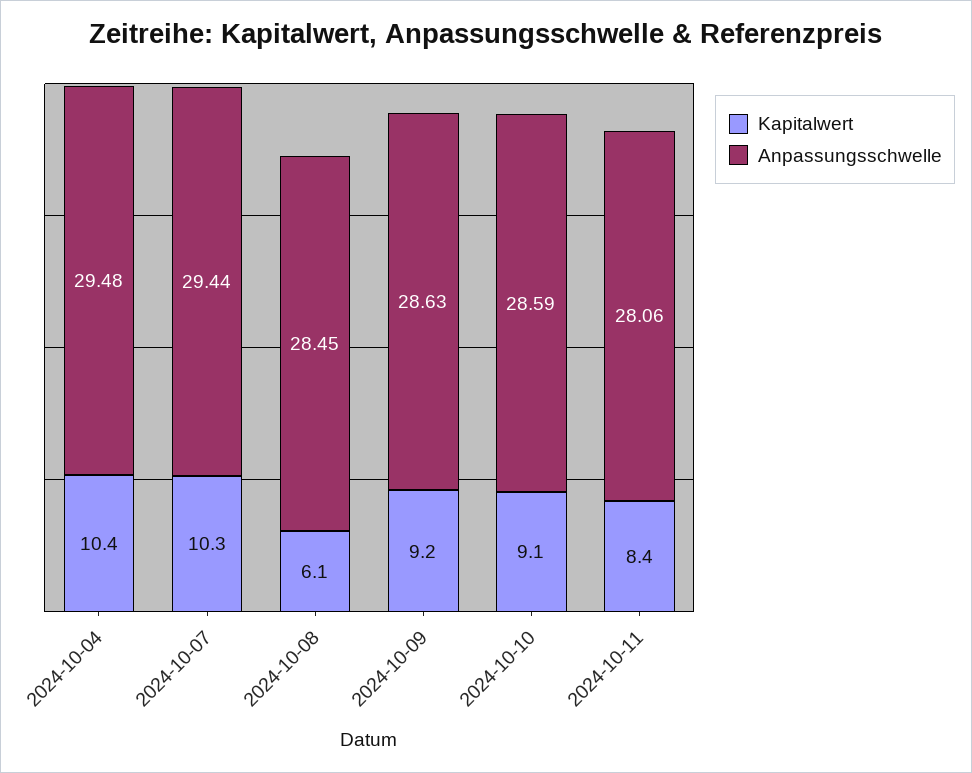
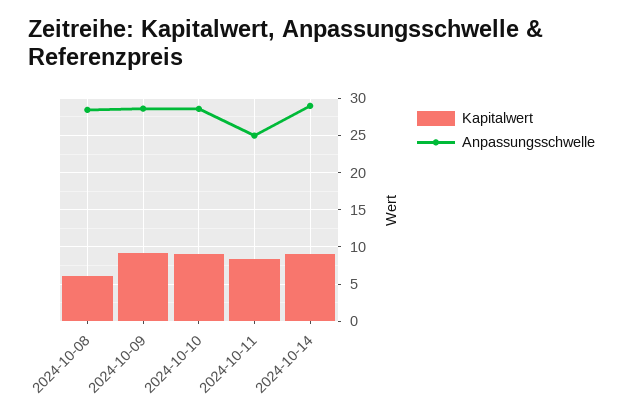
Kapitalwert, 2024-10-04: 10.4 -> none
Anpassungsschwelle, 2024-10-04: 29.48 -> none
Kapitalwert, 2024-10-07: 10.3 -> none
Anpassungsschwelle, 2024-10-07: 29.44 -> none
Anpassungsschwelle, 2024-10-11: 28.06 -> 25
Kapitalwert, 2024-10-14: none -> 9
Anpassungsschwelle, 2024-10-14: none -> 29

